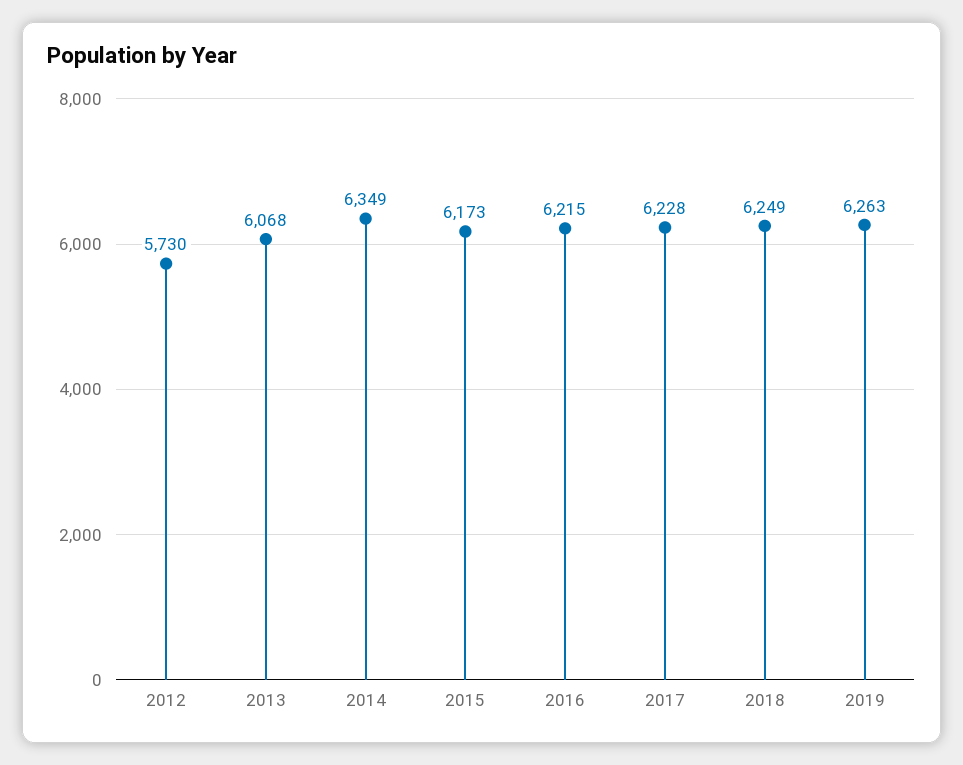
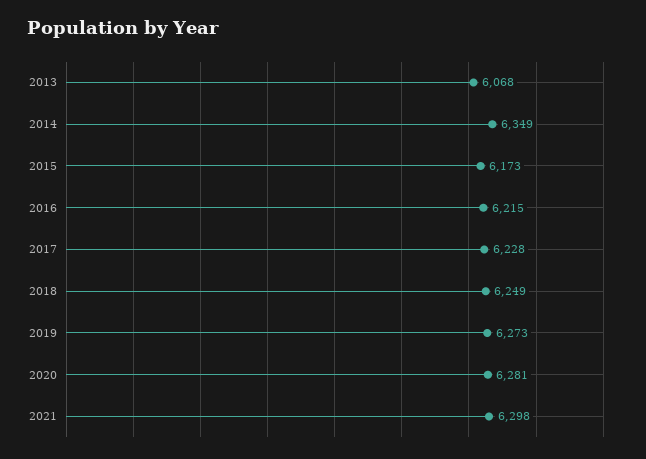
2012: 5730 -> none
2019: 6263 -> 6273
2020: none -> 6281
2021: none -> 6298

